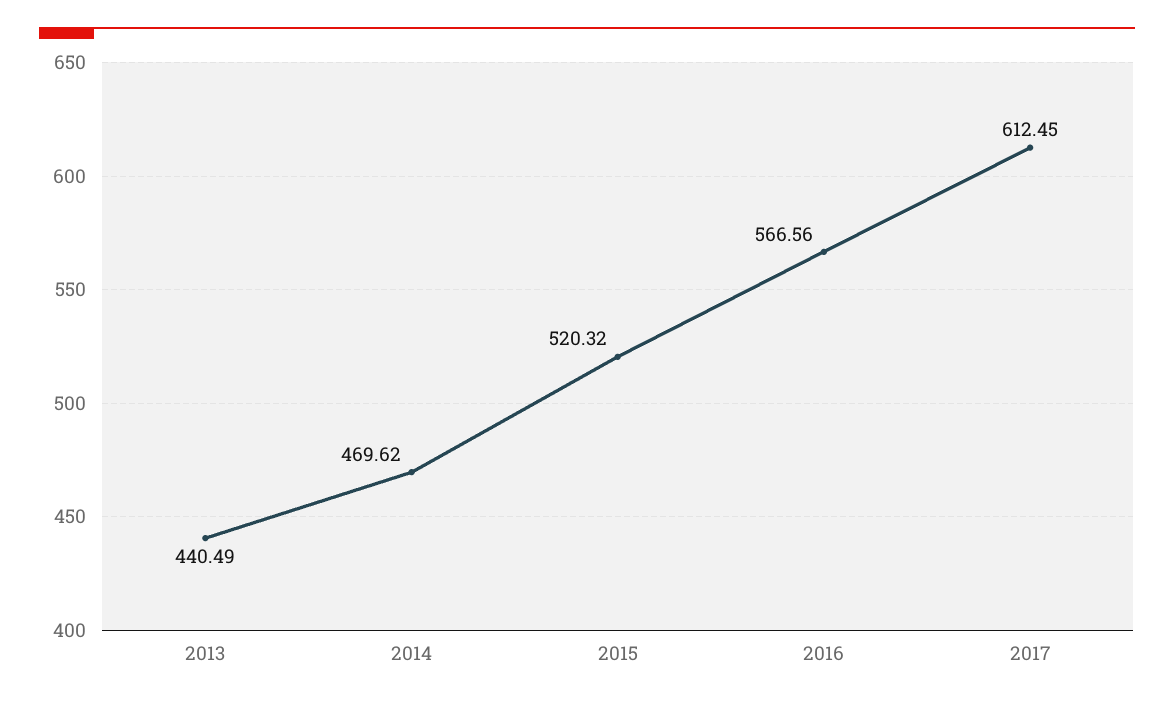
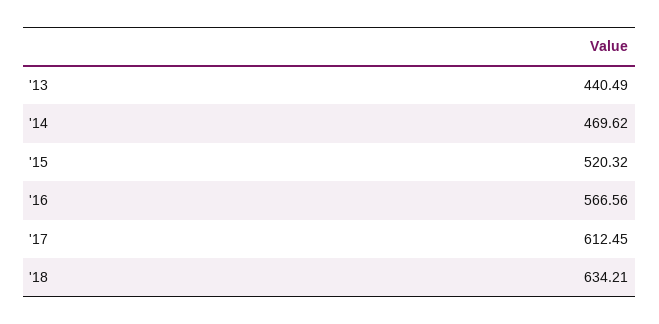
'18: none -> 634.21

